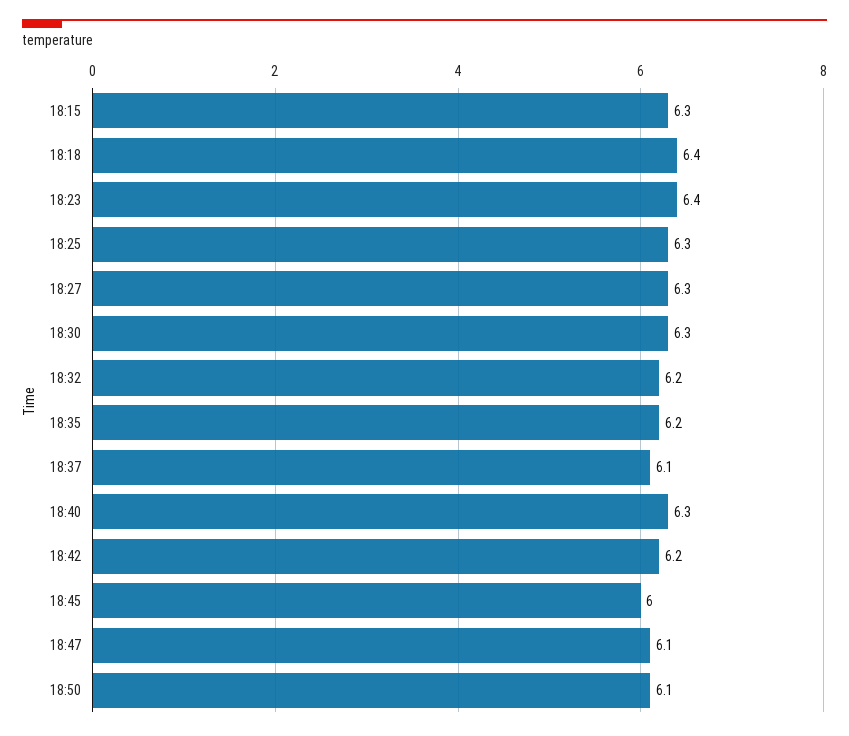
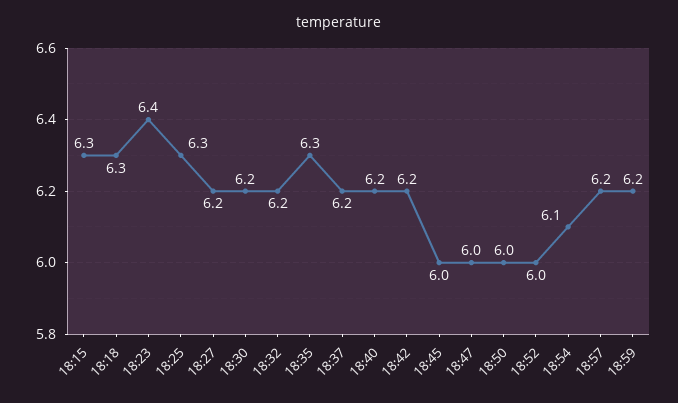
18:18: 6.4 -> 6.3
18:27: 6.3 -> 6.2
18:30: 6.3 -> 6.2
18:35: 6.2 -> 6.3
18:37: 6.1 -> 6.2
18:40: 6.3 -> 6.2
18:47: 6.1 -> 6
18:50: 6.1 -> 6
18:52: none -> 6
18:54: none -> 6.1
18:57: none -> 6.2
18:59: none -> 6.2

